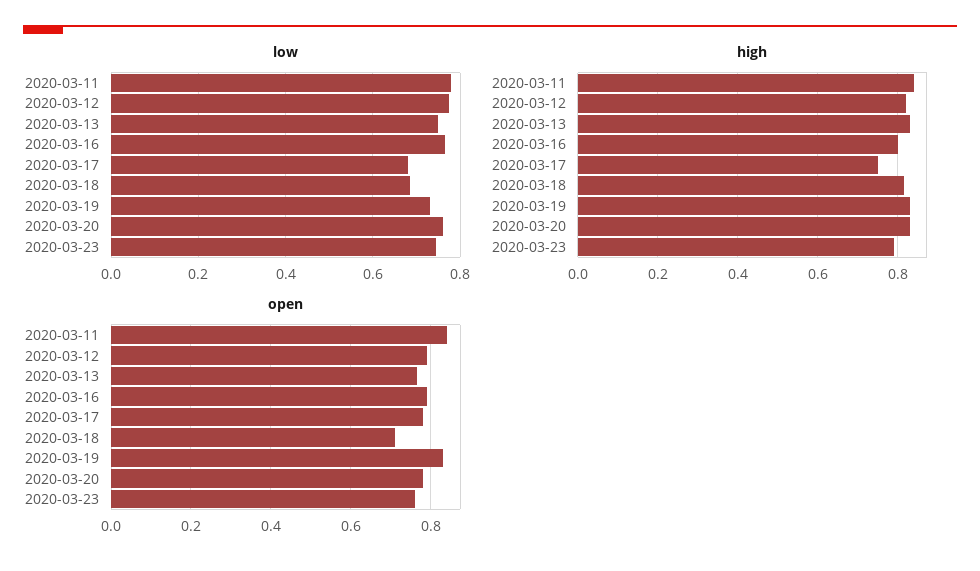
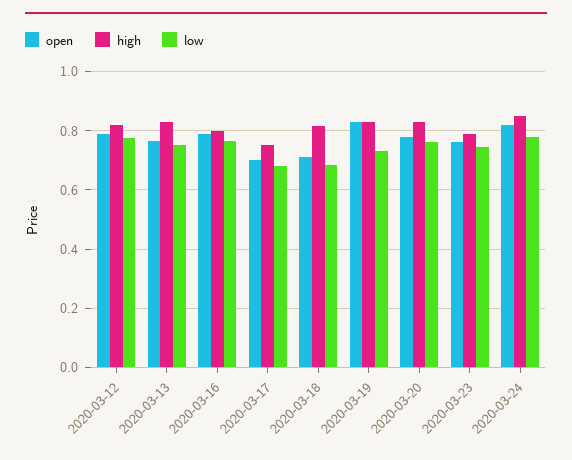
low, 2020-03-11: 0.78 -> none
high, 2020-03-11: 0.84 -> none
open, 2020-03-11: 0.84 -> none
open, 2020-03-17: 0.78 -> 0.7
open, 2020-03-24: none -> 0.825
high, 2020-03-24: none -> 0.85
low, 2020-03-24: none -> 0.775

